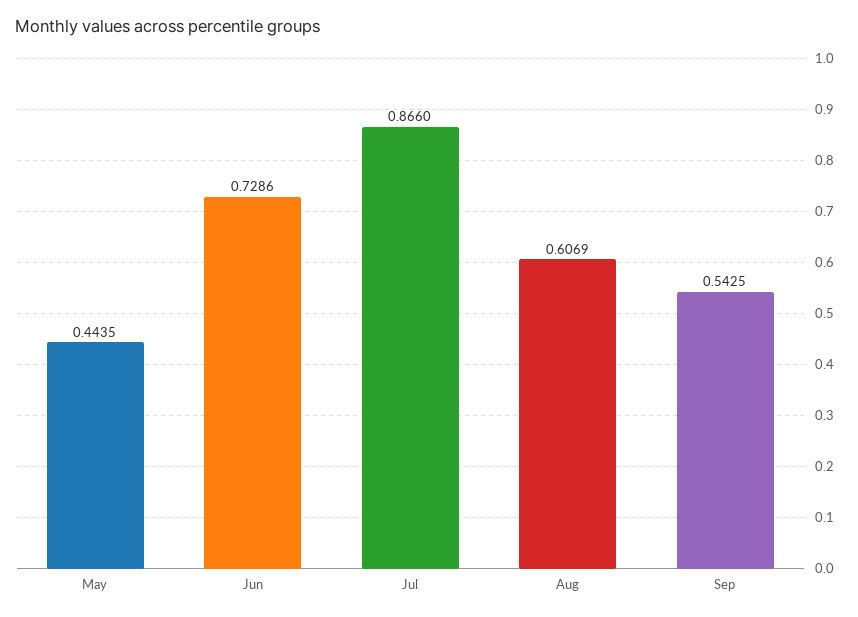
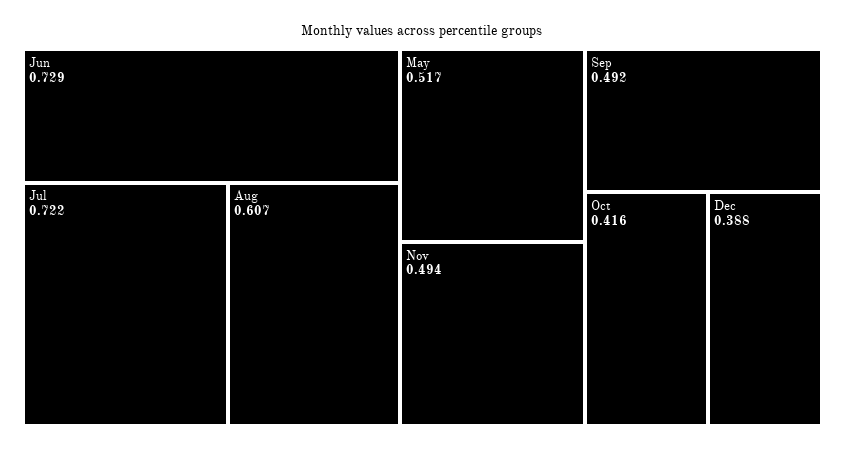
May: 0.4435 -> 0.517
Jul: 0.866 -> 0.722
Sep: 0.5425 -> 0.492
Nov: none -> 0.494
Oct: none -> 0.416
Dec: none -> 0.388

